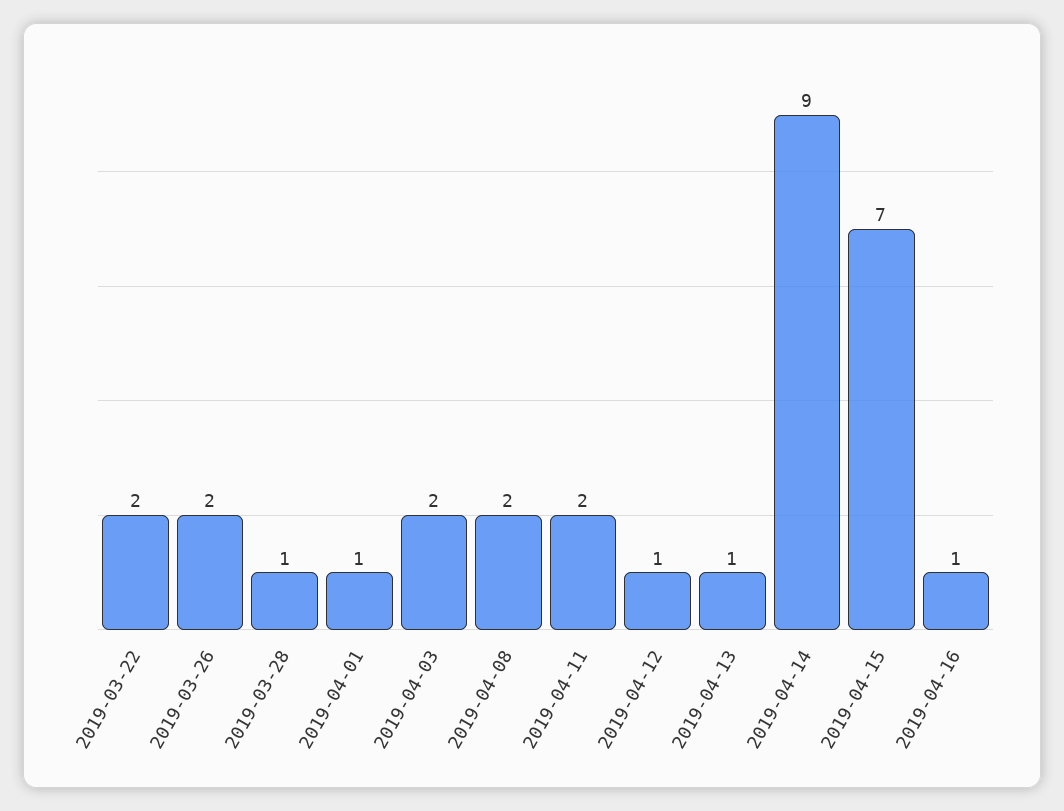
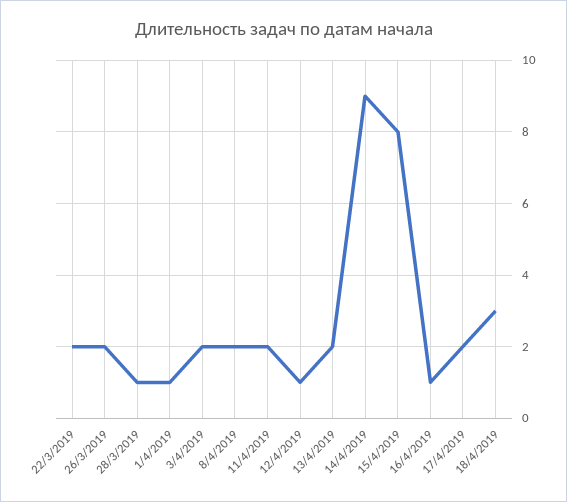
2019-04-13: 1 -> 2
2019-04-15: 7 -> 8
17/4/2019: none -> 2
18/4/2019: none -> 3

